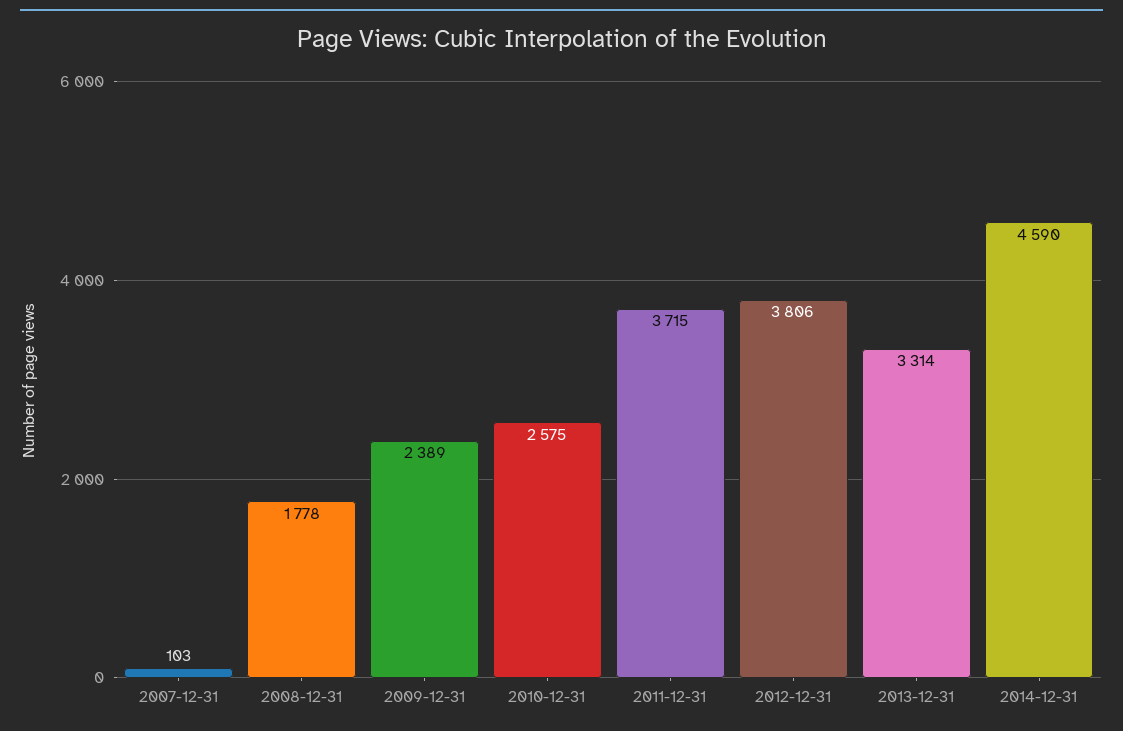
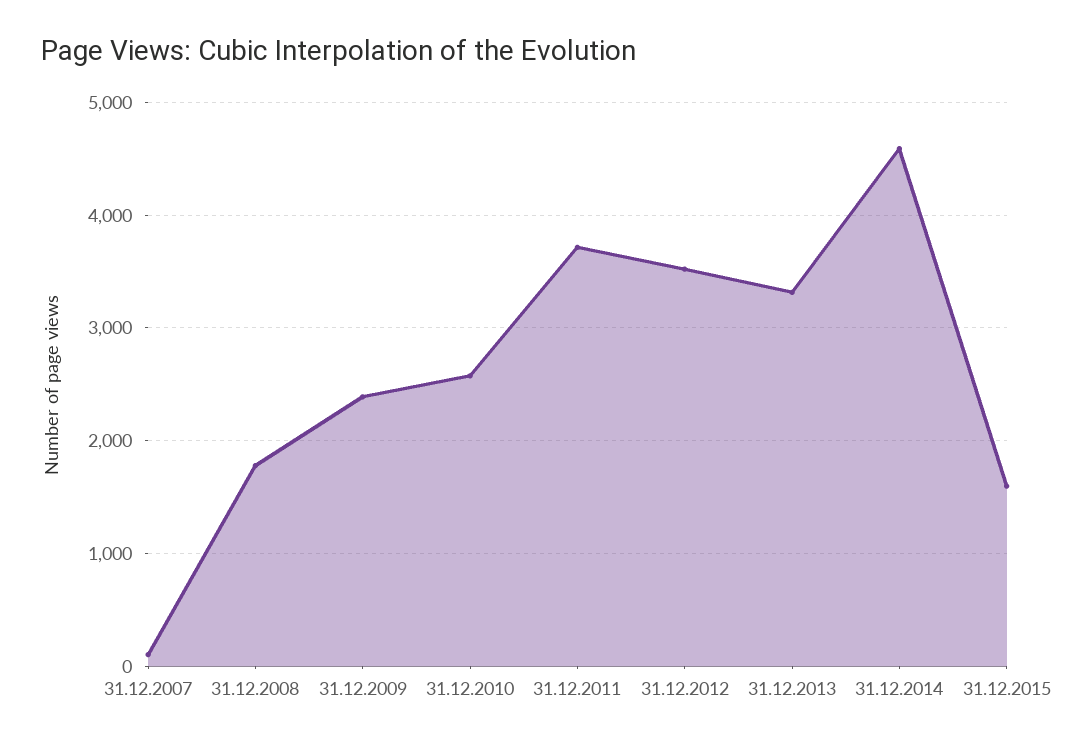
2012-12-31: 3806 -> 3500
31.12.2015: none -> 1600

